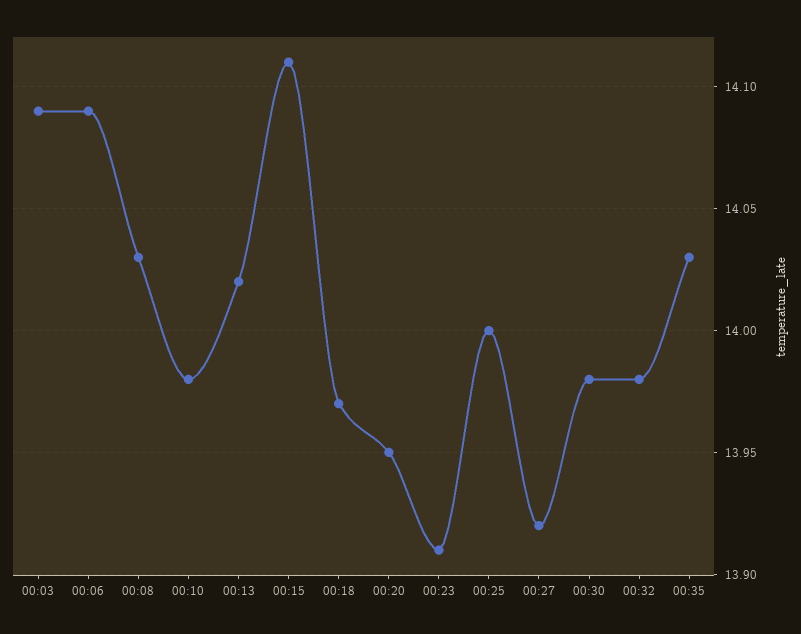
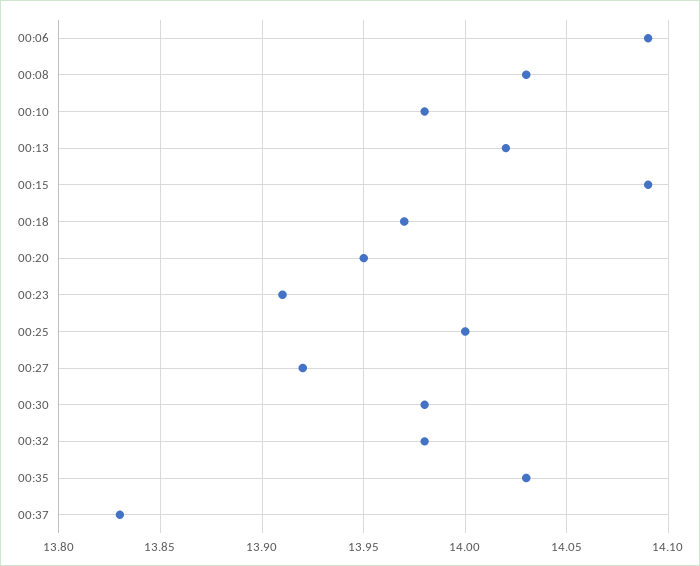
00:03: 14.09 -> none
00:15: 14.11 -> 14.09
00:37: none -> 13.83

